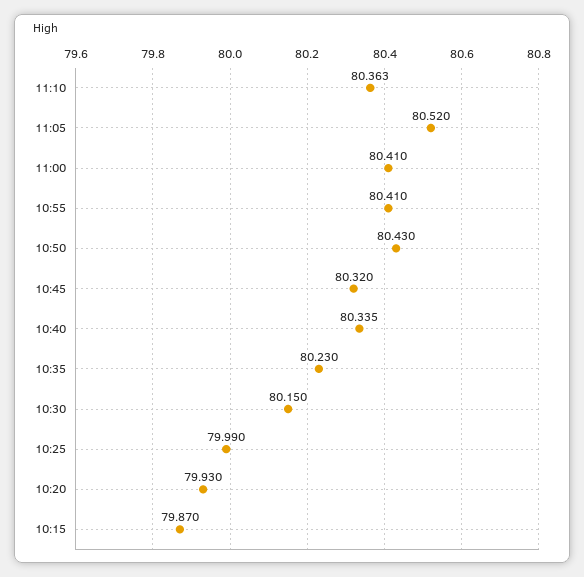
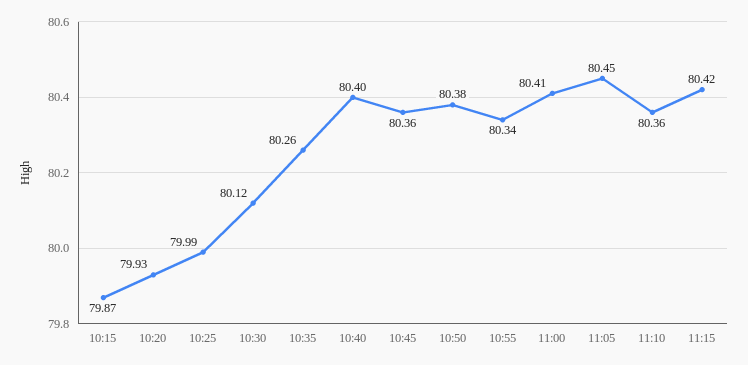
11:05: 80.52 -> 80.45
10:55: 80.41 -> 80.34
10:50: 80.43 -> 80.38
10:45: 80.32 -> 80.36
10:40: 80.335 -> 80.4
10:35: 80.23 -> 80.26
10:30: 80.15 -> 80.12
11:15: none -> 80.42

